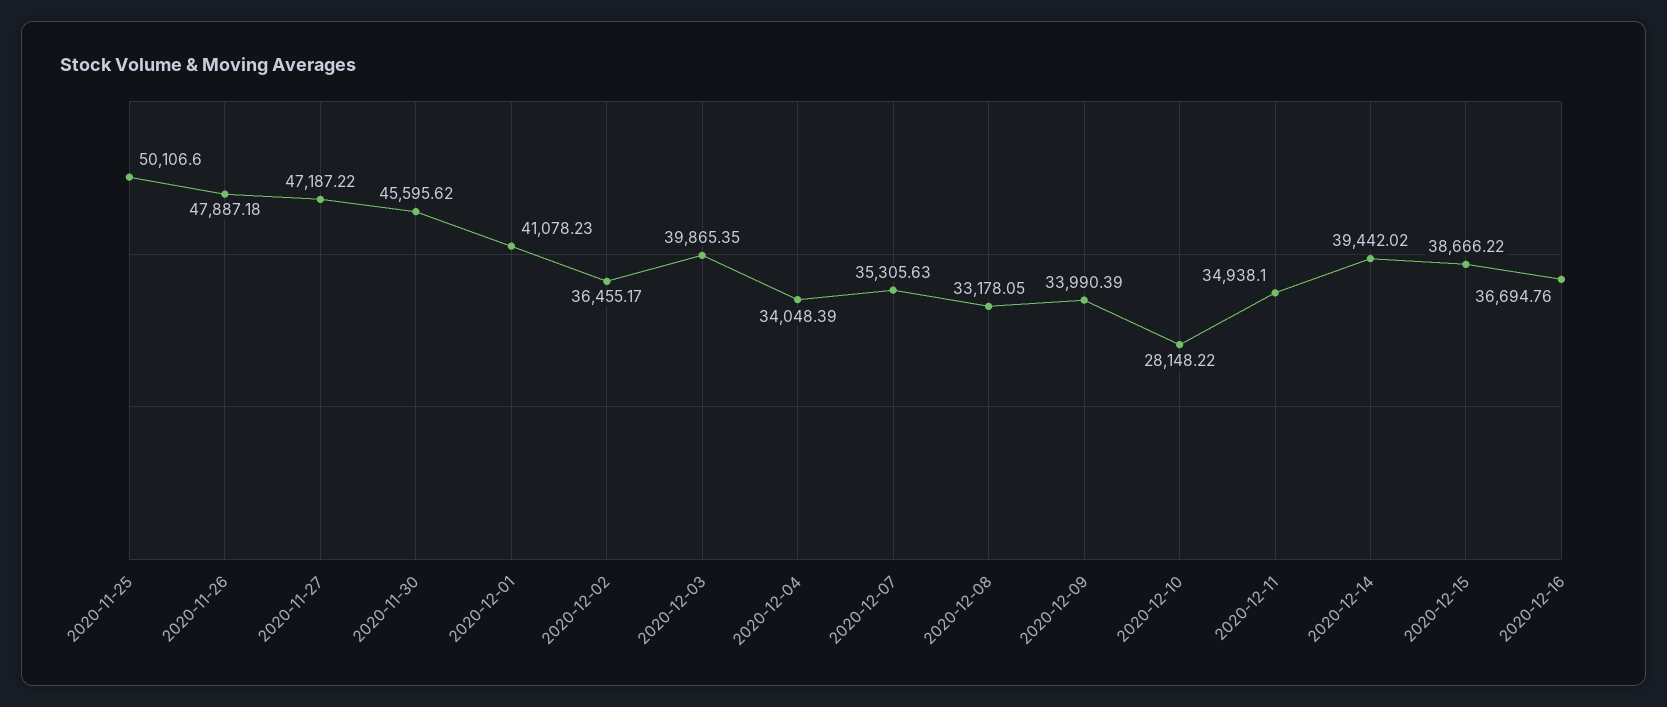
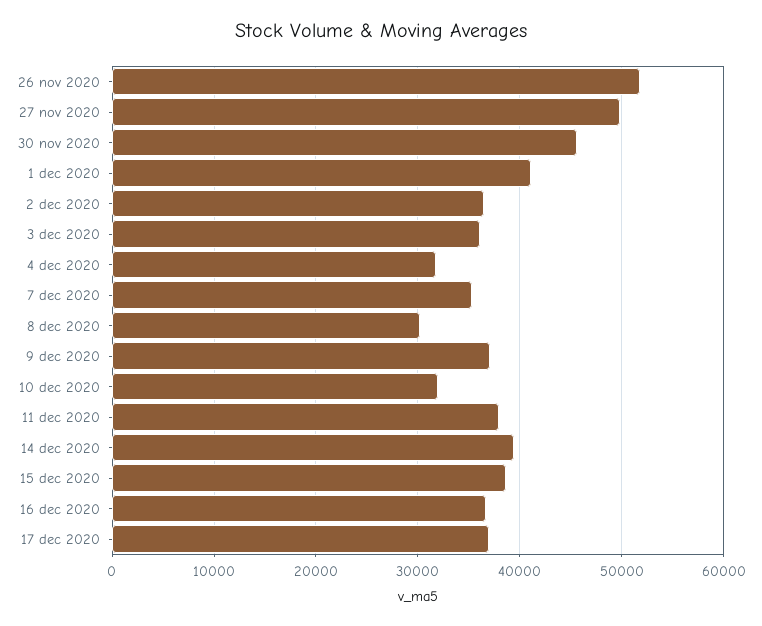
2020-11-25: 50106.6 -> none
2020-11-26: 47887.18 -> 52000
2020-11-27: 47187.22 -> 50000
2020-12-03: 39865.35 -> 36000
2020-12-04: 34048.39 -> 32000
2020-12-08: 33178.05 -> 30000
2020-12-09: 33990.39 -> 37000
2020-12-10: 28148.22 -> 32000
2020-12-11: 34938.1 -> 38000
17 dec 2020: none -> 37000

